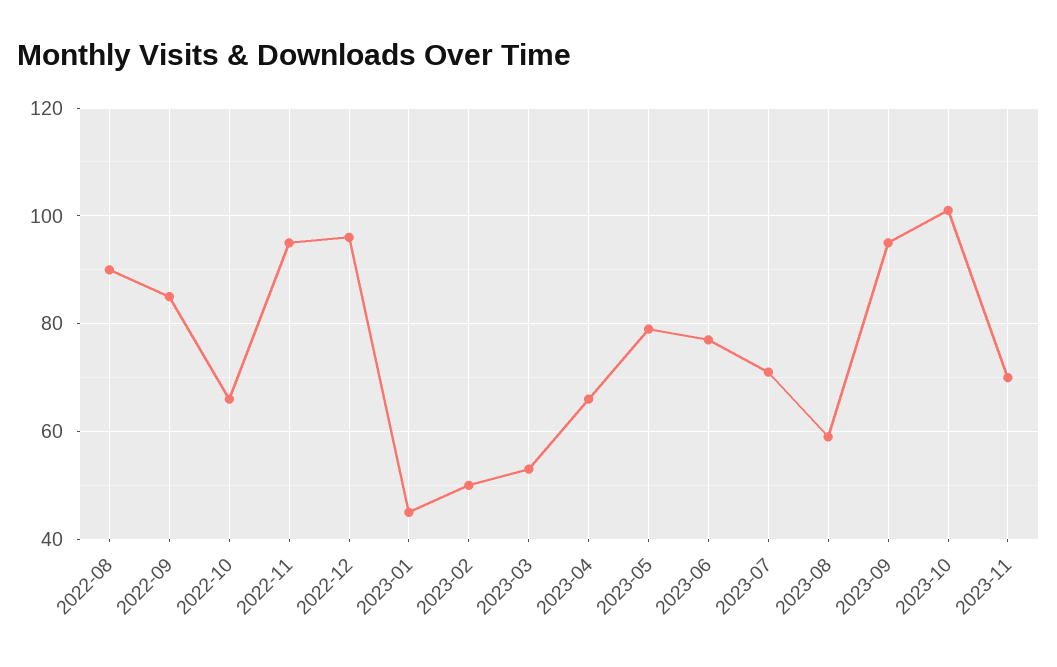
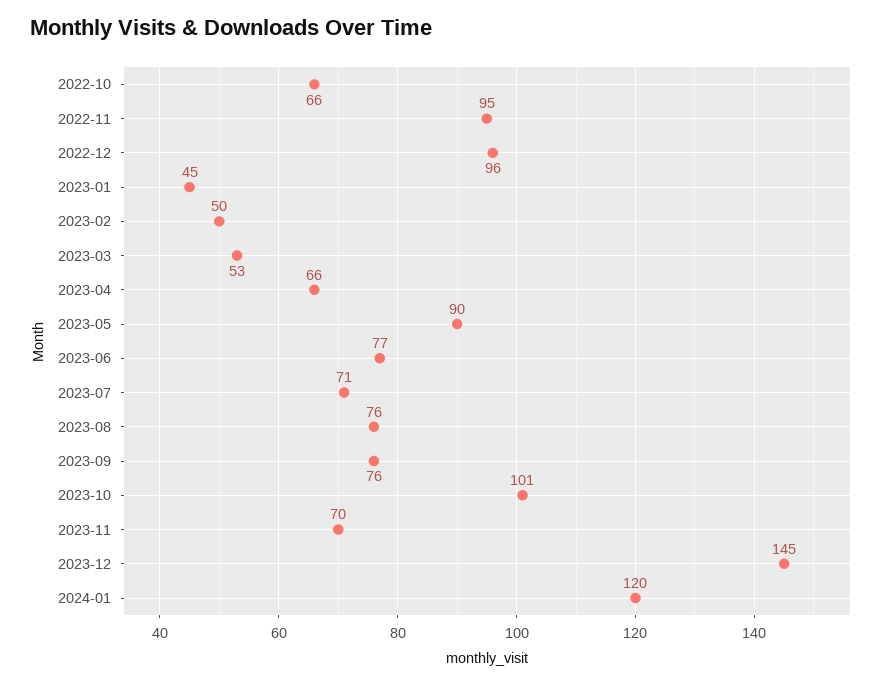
2022-08: 90 -> none
2022-09: 85 -> none
2023-05: 80 -> 90
2023-08: 60 -> 76
2023-09: 95 -> 76
2023-12: none -> 145
2024-01: none -> 120

